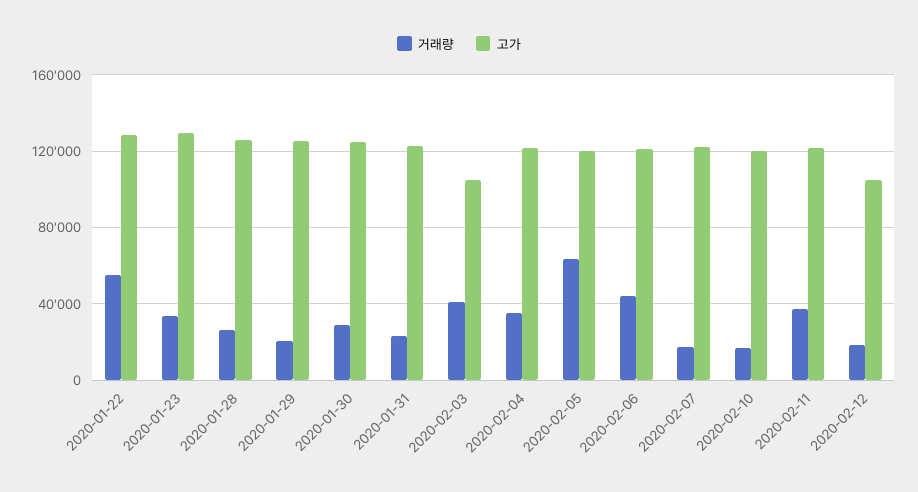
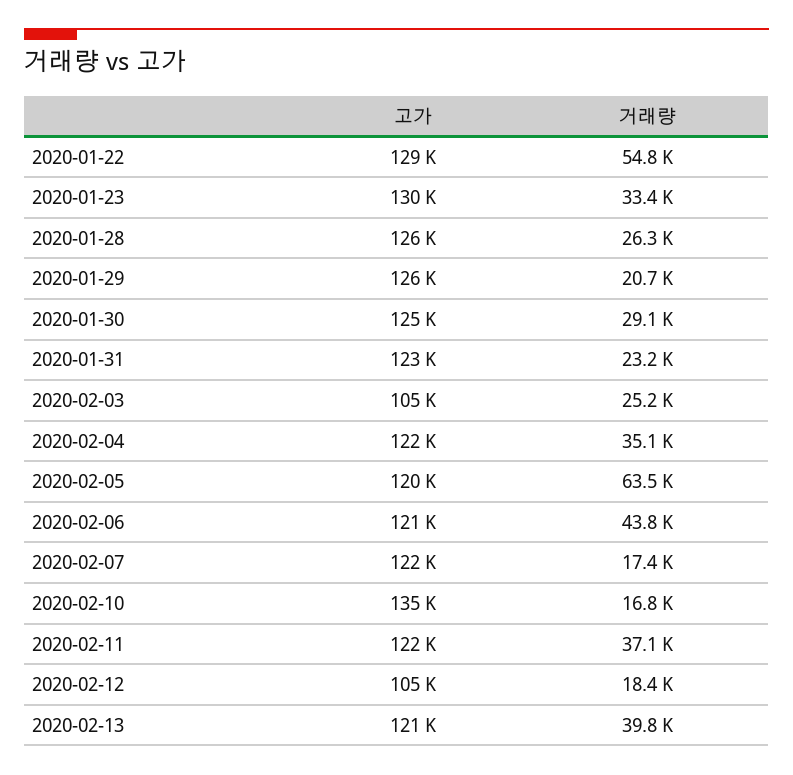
거래량, 2020-02-03: 40000 -> 25200
고가, 2020-02-10: 120000 -> 135000
고가, 2020-02-13: none -> 121000
거래량, 2020-02-13: none -> 39800

